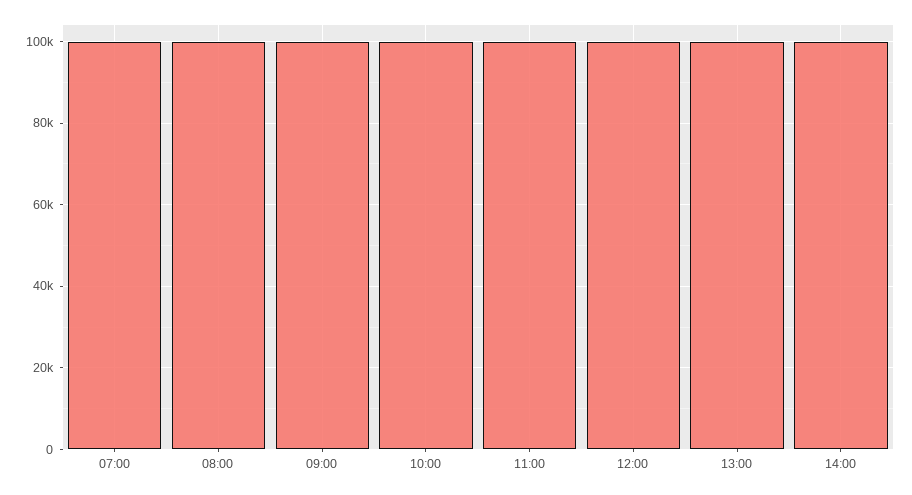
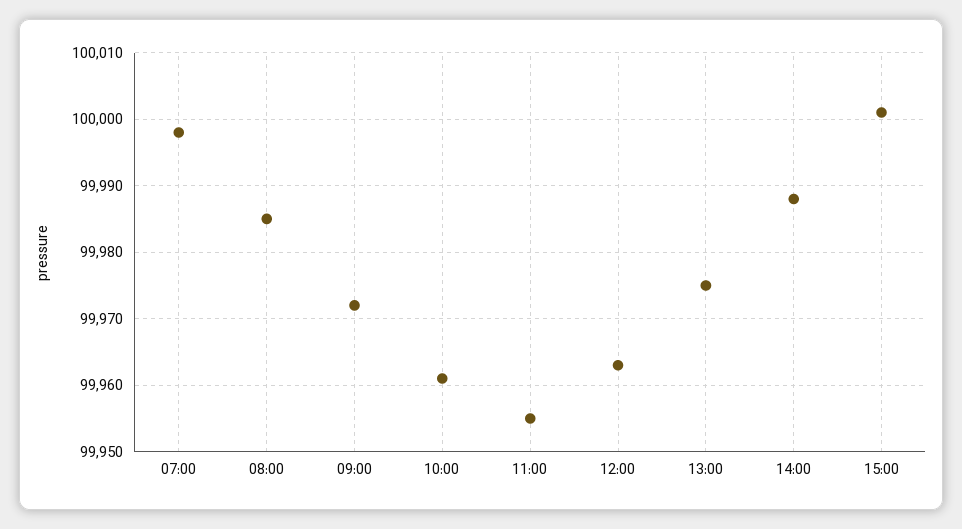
15:00: none -> 100001

